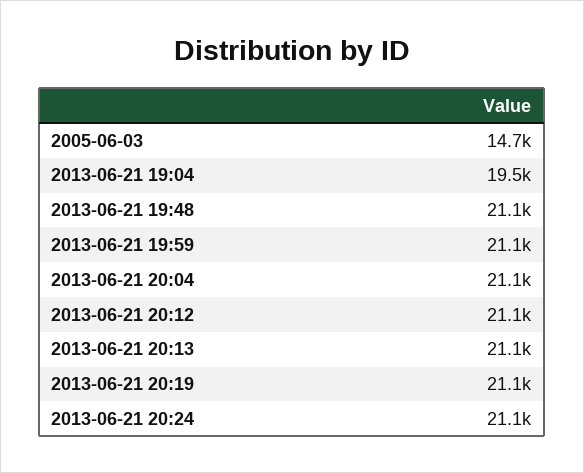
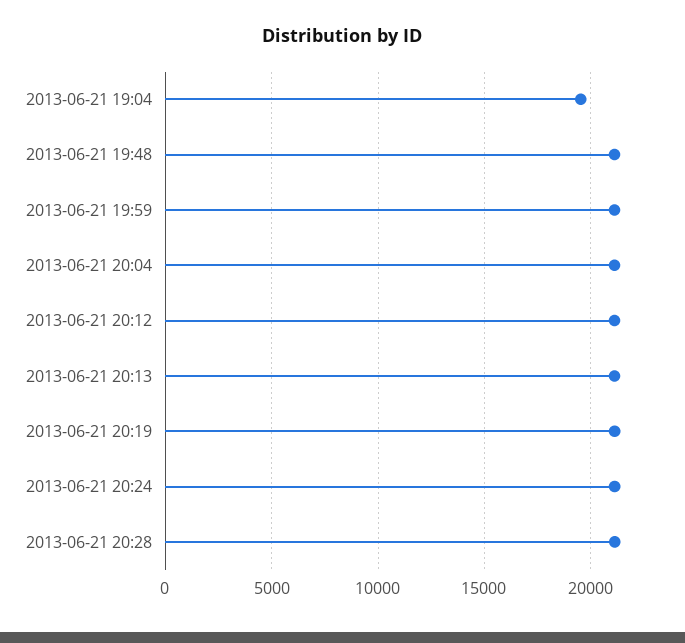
2005-06-03: 14700 -> none
2013-06-21 20:28: none -> 21000

